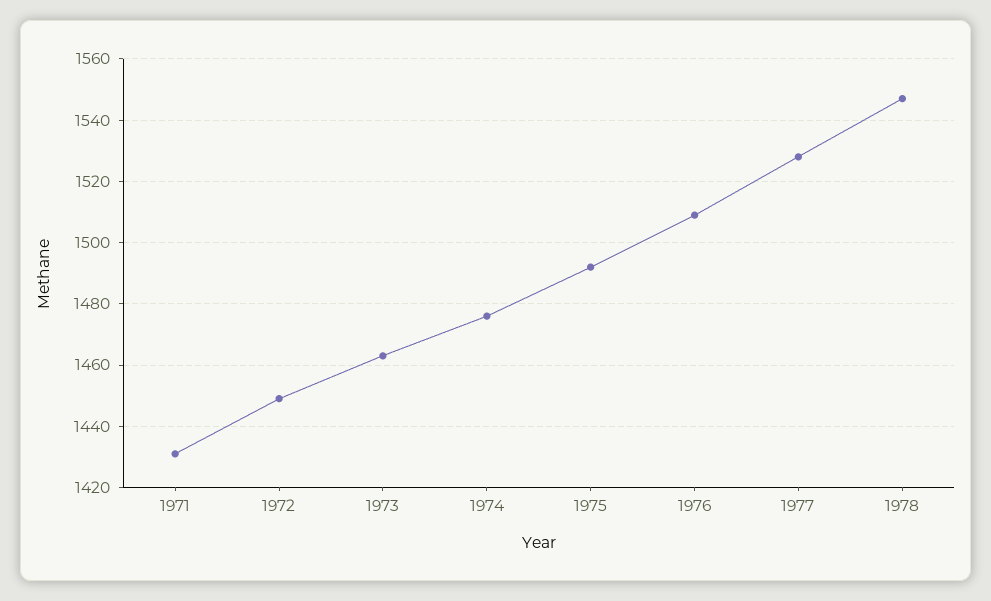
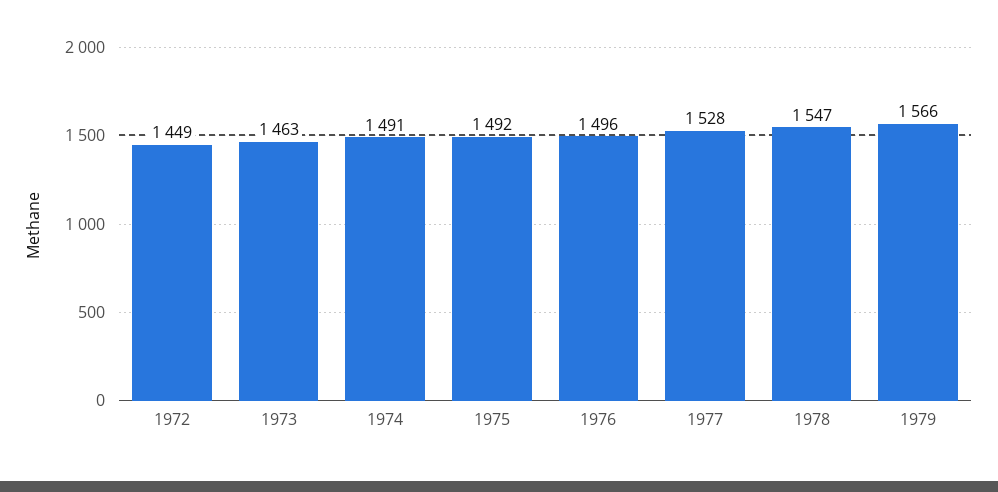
1971: 1430 -> none
1974: 1475 -> 1491
1976: 1510 -> 1496
1979: none -> 1566

